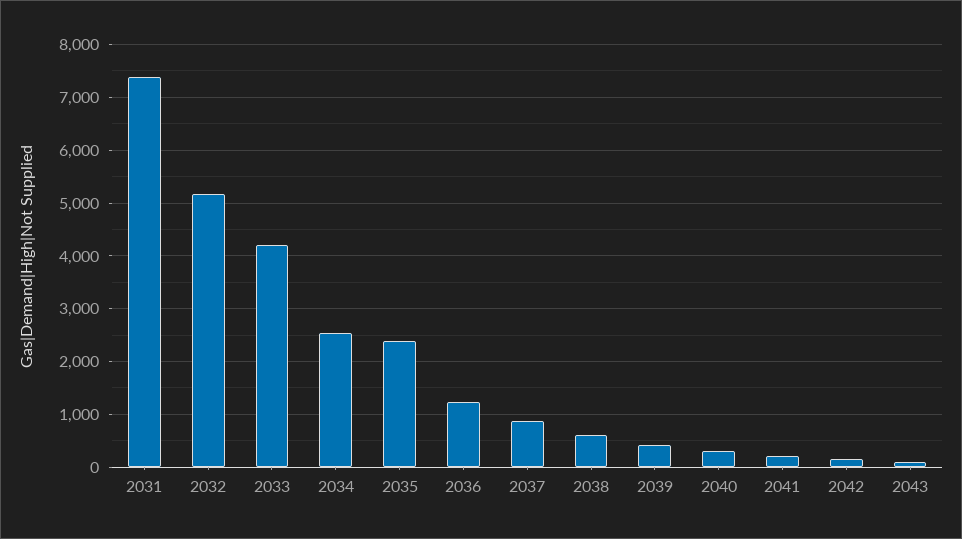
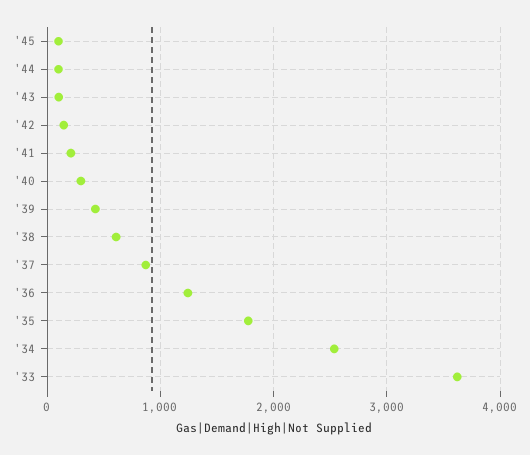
2031: 7400 -> none
2032: 5200 -> none
2033: 4200 -> 3600
2035: 2400 -> 1800
'45: none -> 100
'44: none -> 100

